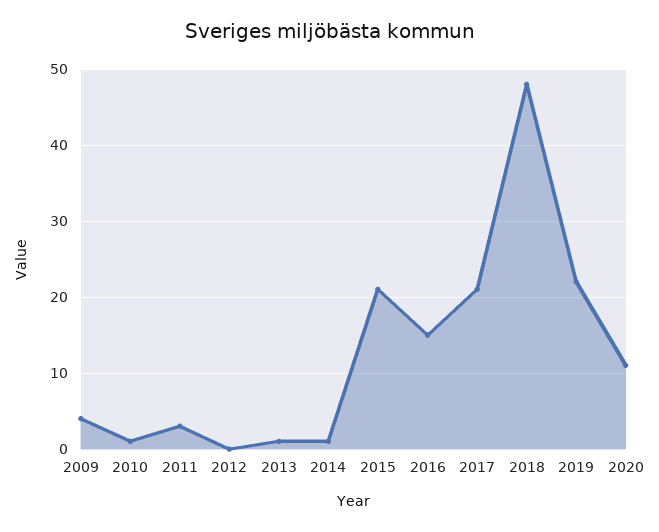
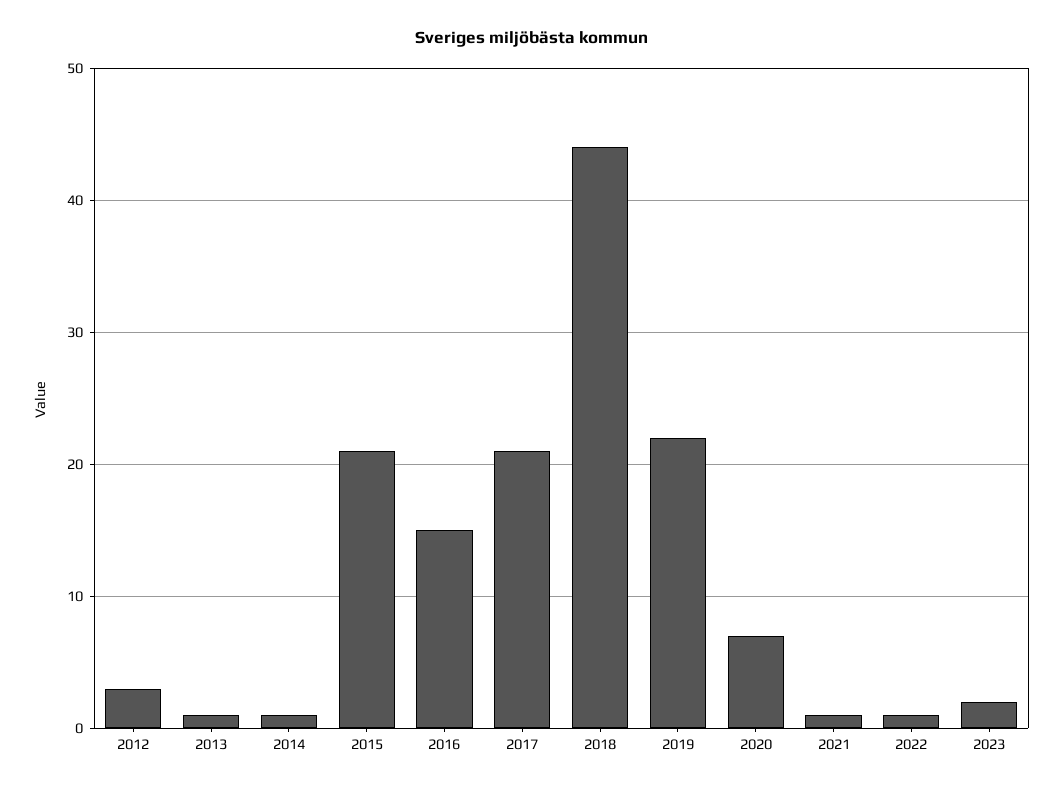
2009: 4 -> none
2010: 1 -> none
2011: 3 -> none
2012: 0 -> 3
2018: 48 -> 44
2020: 11 -> 7
2021: none -> 1
2022: none -> 1
2023: none -> 2

